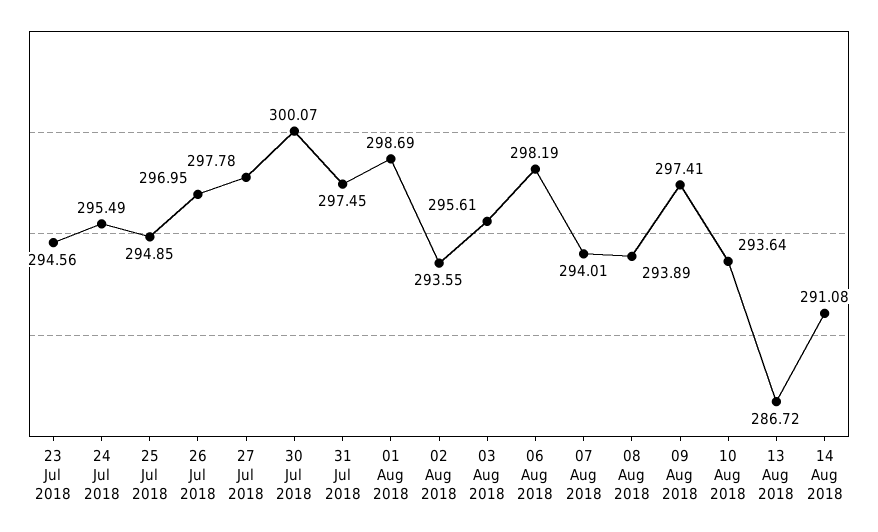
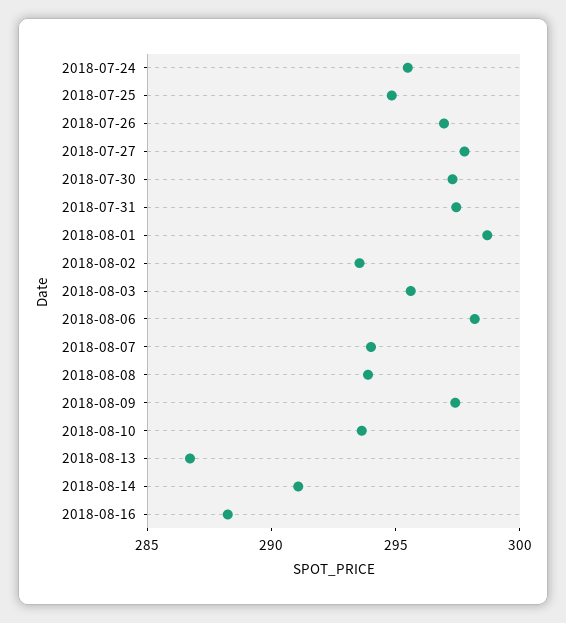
23 Jul 2018: 294.56 -> none
30 Jul 2018: 300.07 -> 297
2018-08-16: none -> 288

